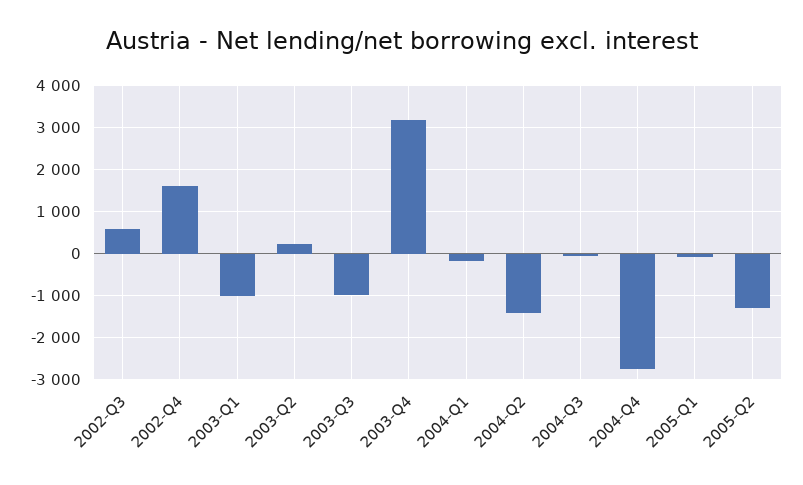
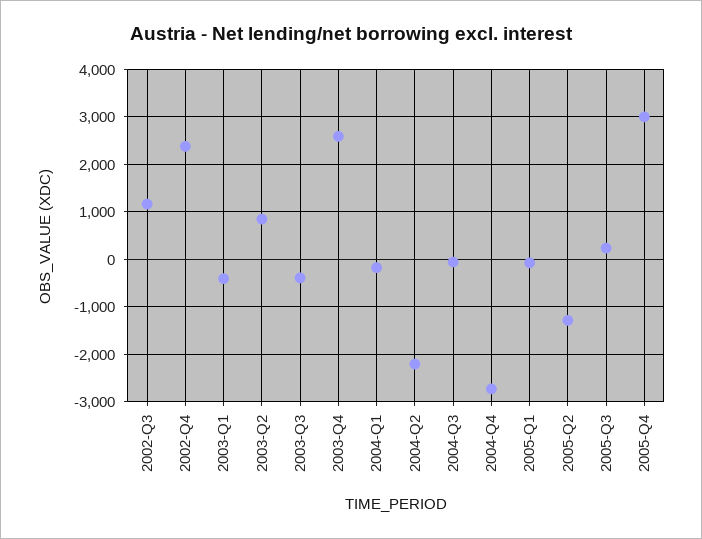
2002-Q3: 600 -> 1200
2002-Q4: 1600 -> 2400
2003-Q1: -1000 -> -400
2003-Q2: 200 -> 800
2003-Q3: -1000 -> -400
2003-Q4: 3200 -> 2600
2004-Q2: -1400 -> -2200
2005-Q3: none -> 200
2005-Q4: none -> 3000

